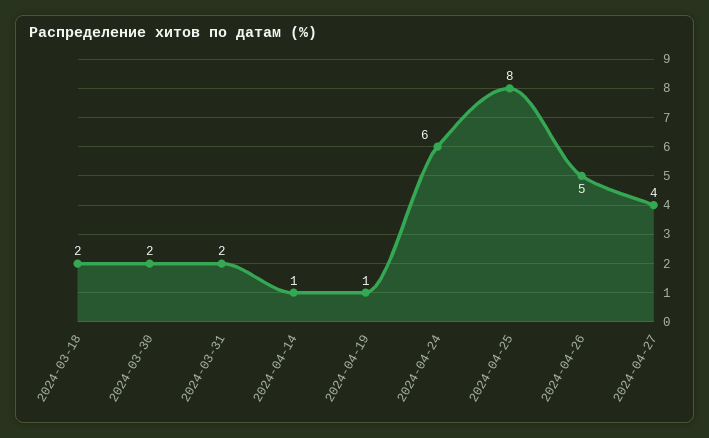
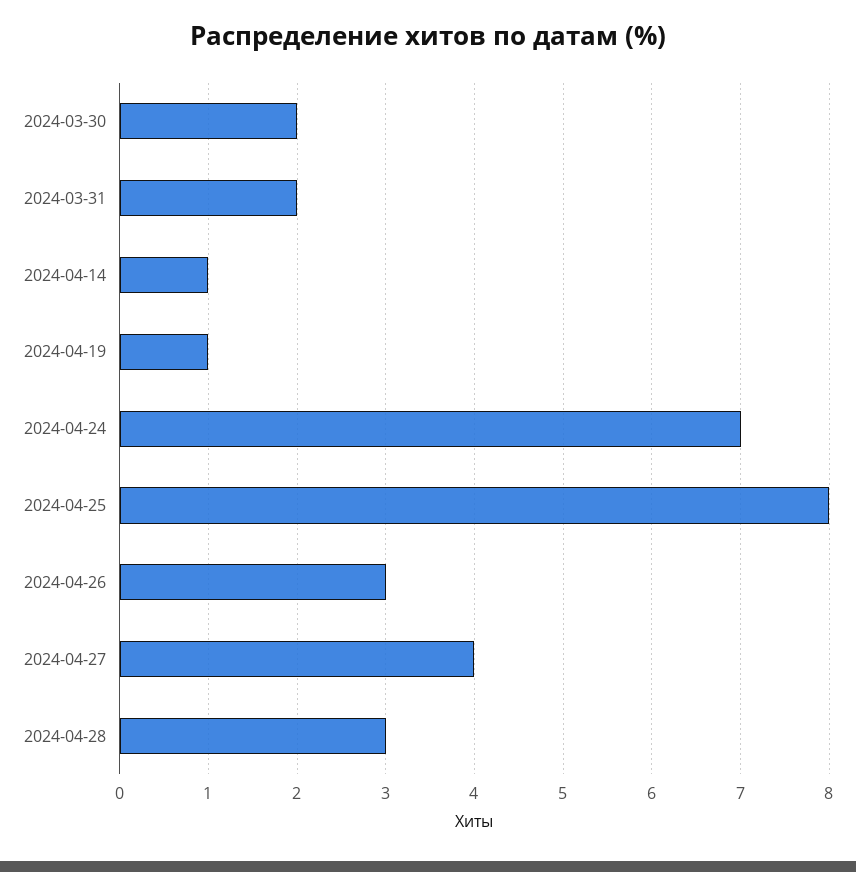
2024-03-18: 2 -> none
2024-04-24: 6 -> 7
2024-04-26: 5 -> 3
2024-04-28: none -> 3

